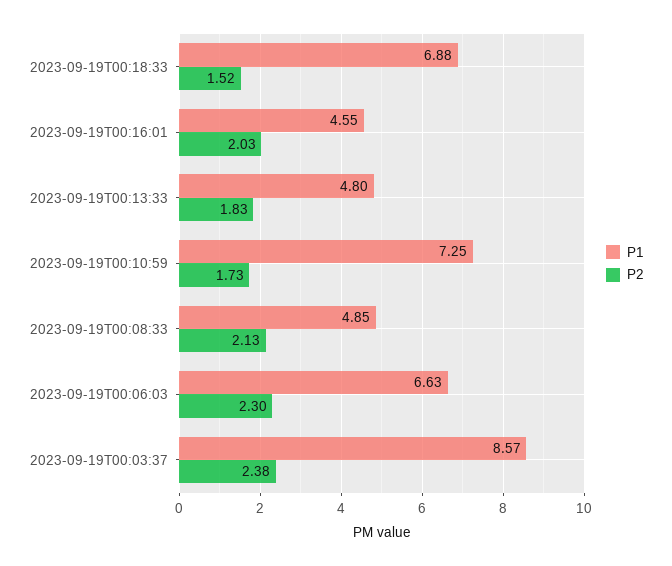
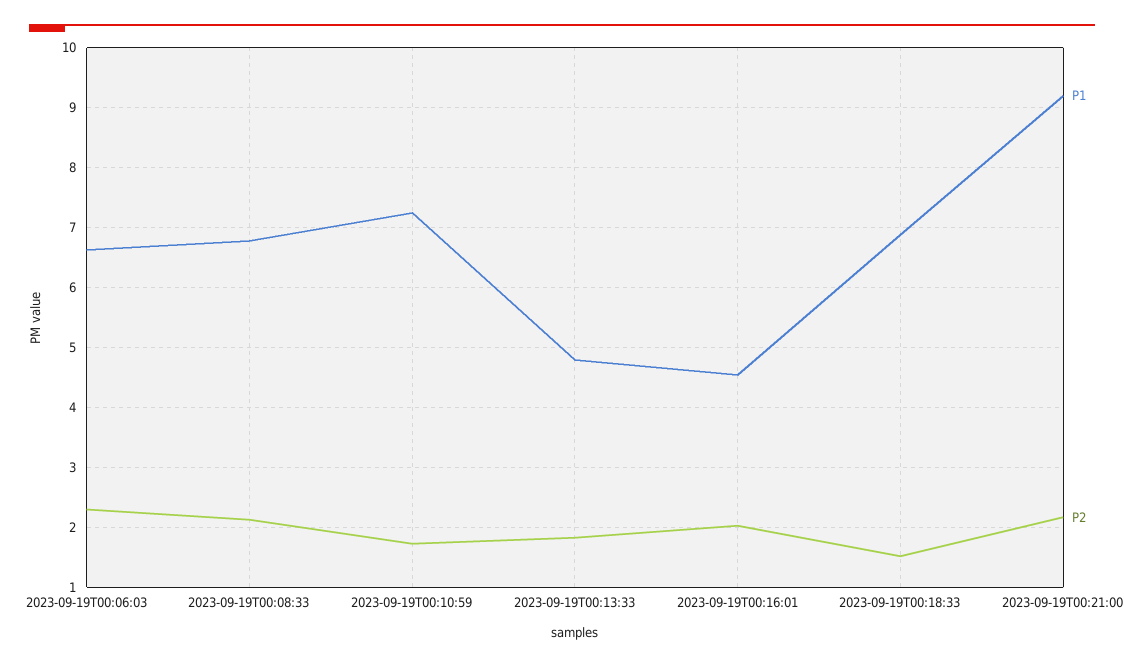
P1, 2023-09-19T00:08:33: 4.85 -> 6.8
P1, 2023-09-19T00:03:37: 8.57 -> none
P2, 2023-09-19T00:03:37: 2.38 -> none
P1, 2023-09-19T00:21:00: none -> 9.2
P2, 2023-09-19T00:21:00: none -> 2.2

